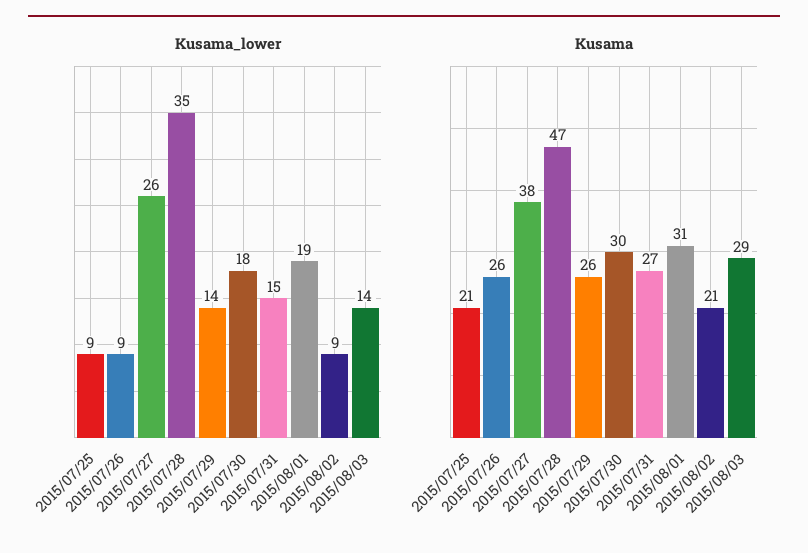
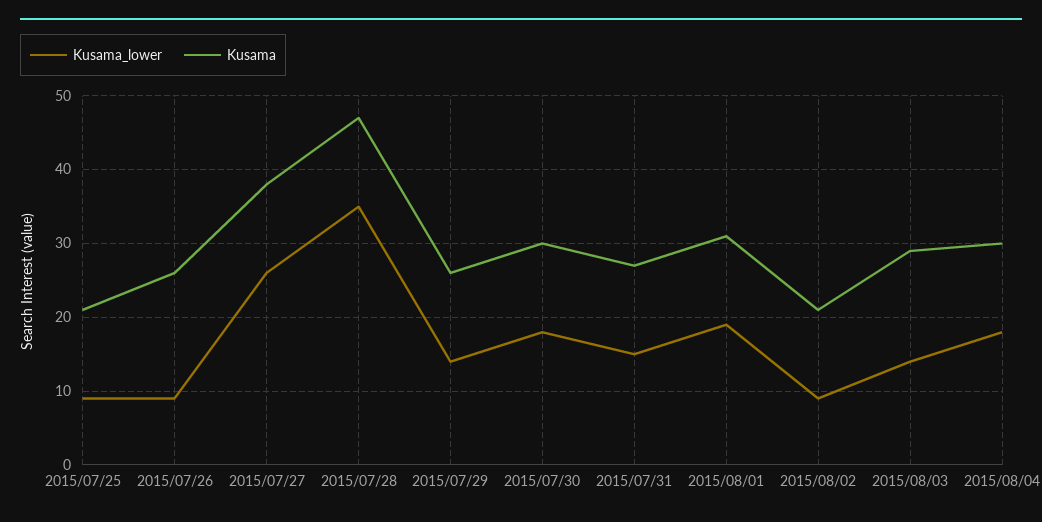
Kusama_lower, 2015/08/04: none -> 18
Kusama, 2015/08/04: none -> 30

